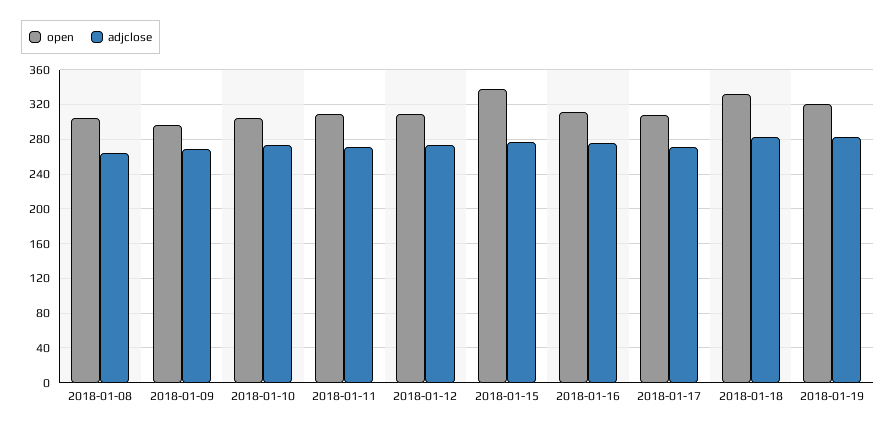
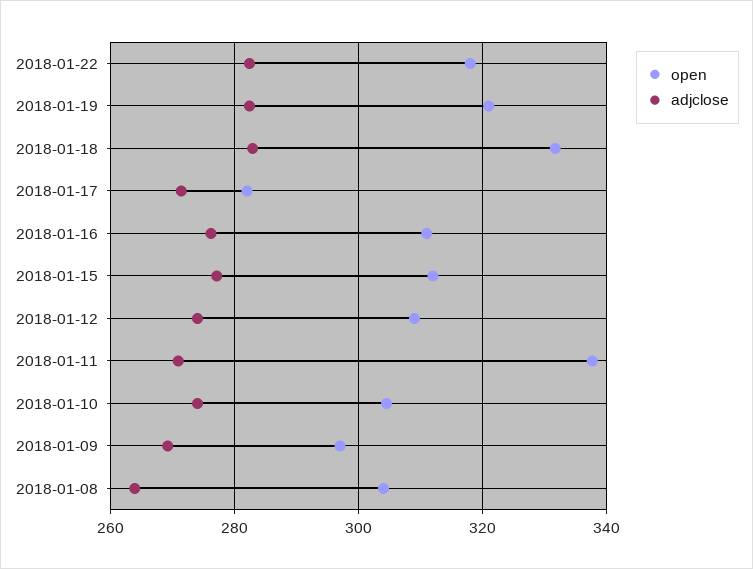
open, 2018-01-11: 310 -> 338
open, 2018-01-15: 340 -> 312
open, 2018-01-17: 310 -> 282
open, 2018-01-22: none -> 318
adjclose, 2018-01-22: none -> 282

